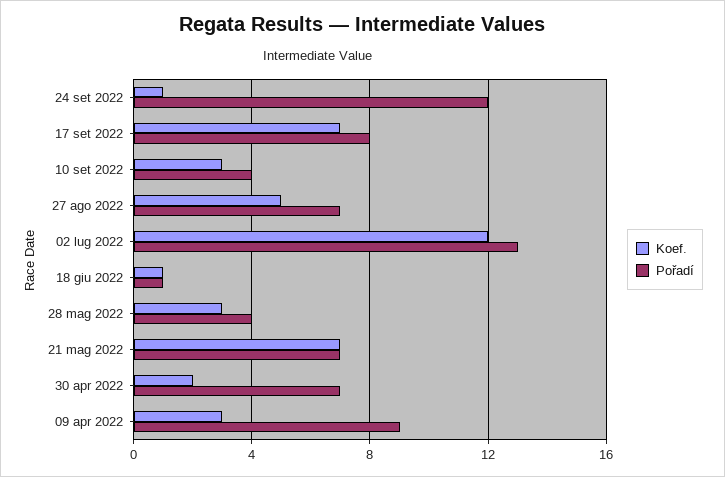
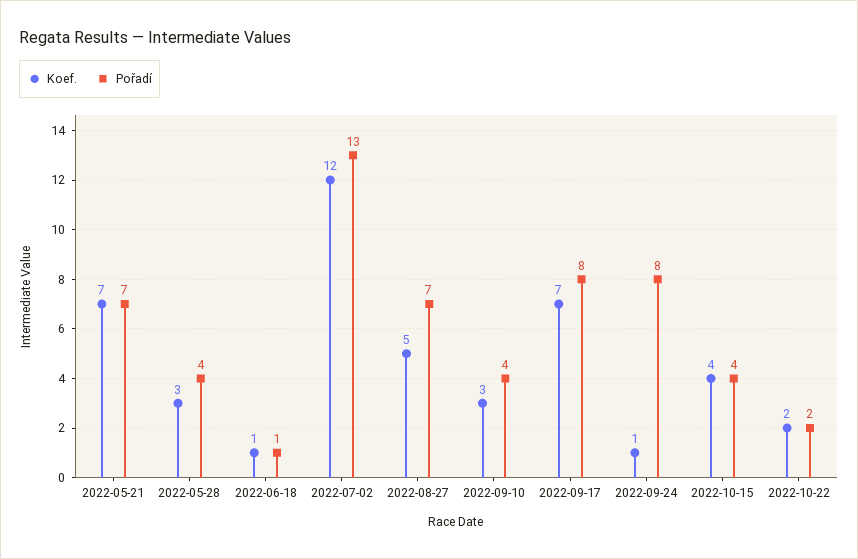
Pořadí, 24 set 2022: 12 -> 8
Koef., 30 apr 2022: 2 -> none
Pořadí, 30 apr 2022: 7 -> none
Koef., 09 apr 2022: 3 -> none
Pořadí, 09 apr 2022: 9 -> none
Koef., 2022-10-15: none -> 4
Pořadí, 2022-10-15: none -> 4
Koef., 2022-10-22: none -> 2
Pořadí, 2022-10-22: none -> 2

